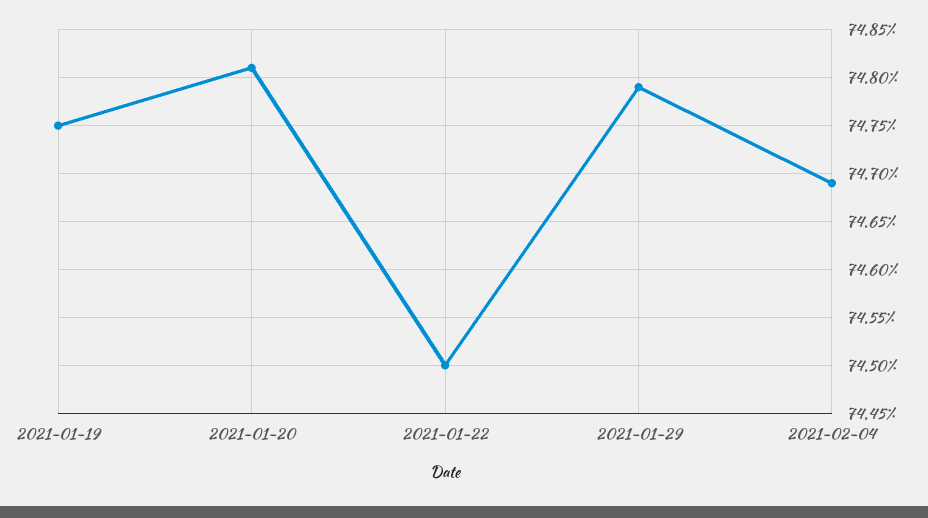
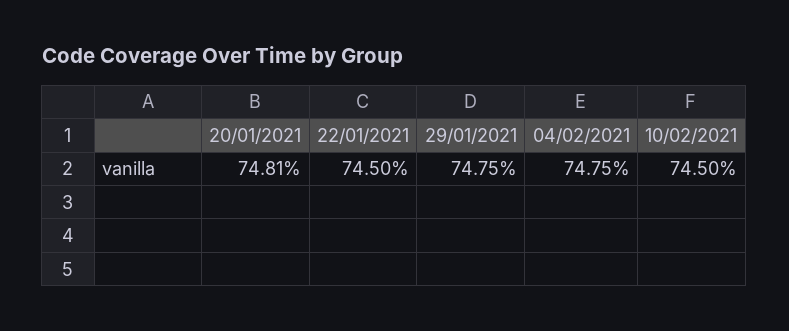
2021-01-19: 74.75 -> none
2021-01-29: 74.79 -> 74.75
2021-02-04: 74.69 -> 74.75
10/02/2021: none -> 74.5

